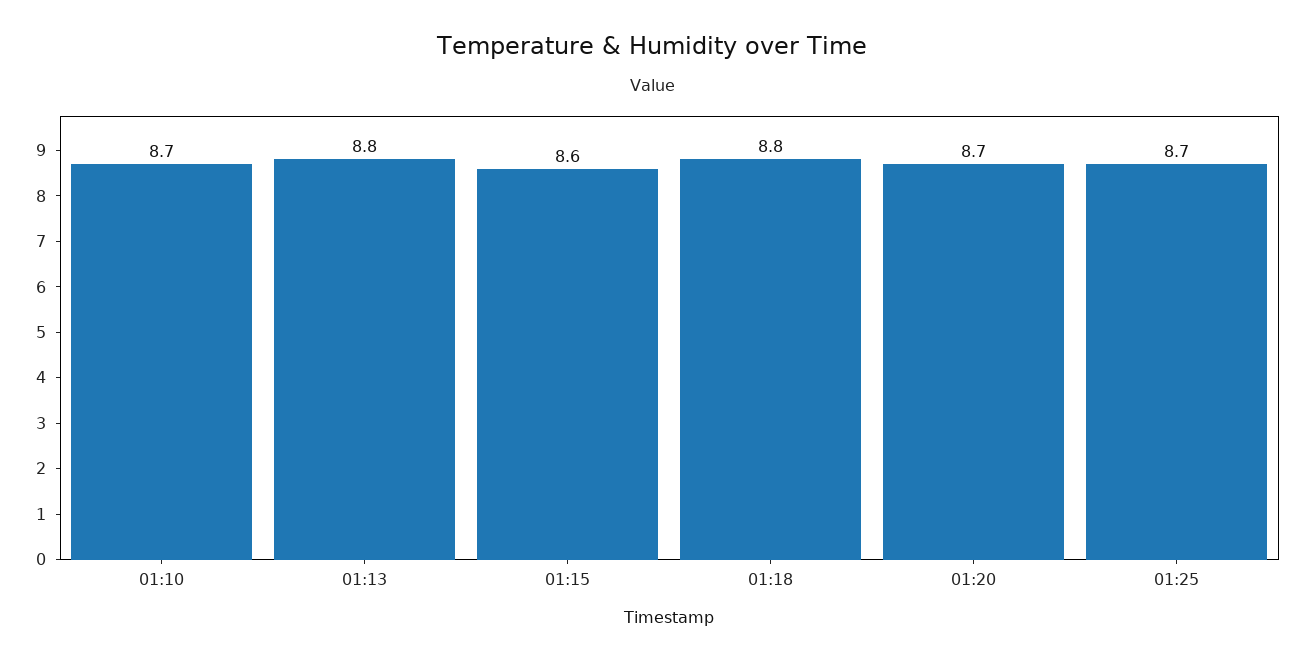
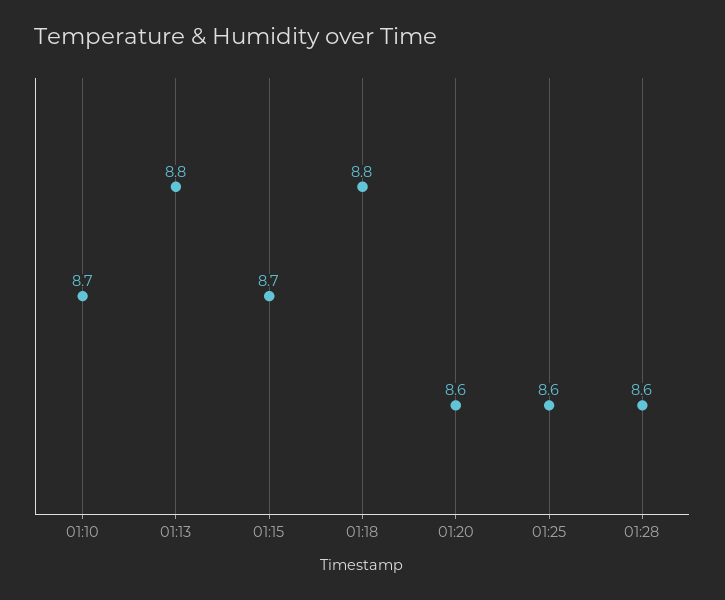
01:15: 8.6 -> 8.7
01:20: 8.7 -> 8.6
01:25: 8.7 -> 8.6
01:28: none -> 8.6

